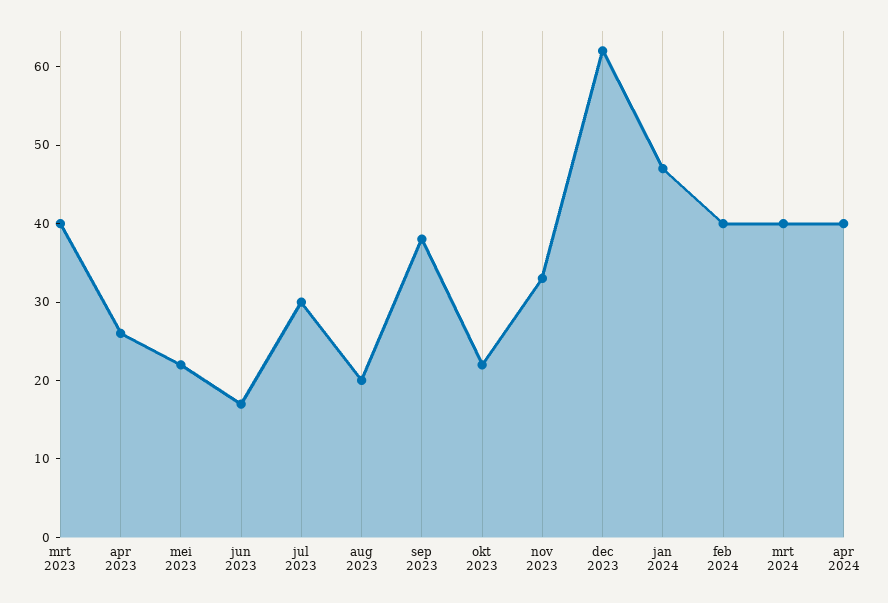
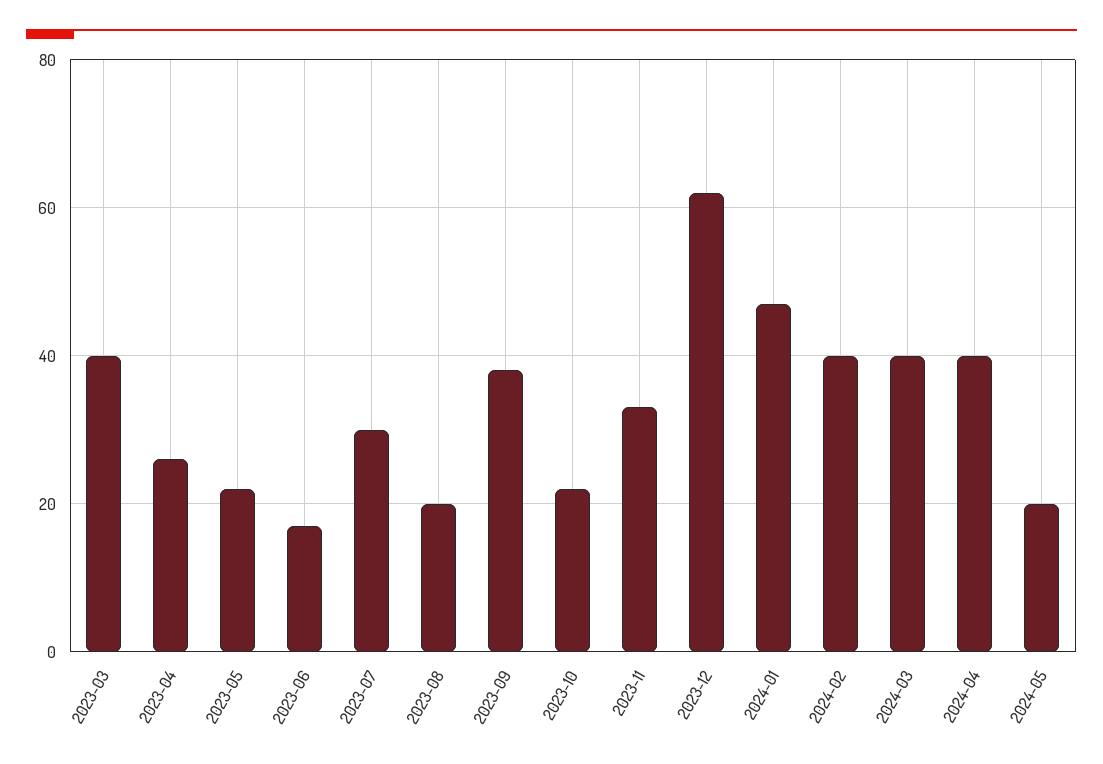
2024-05: none -> 20

